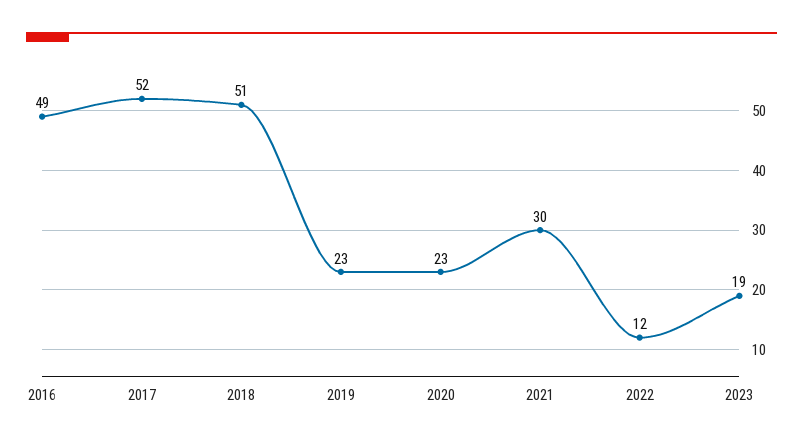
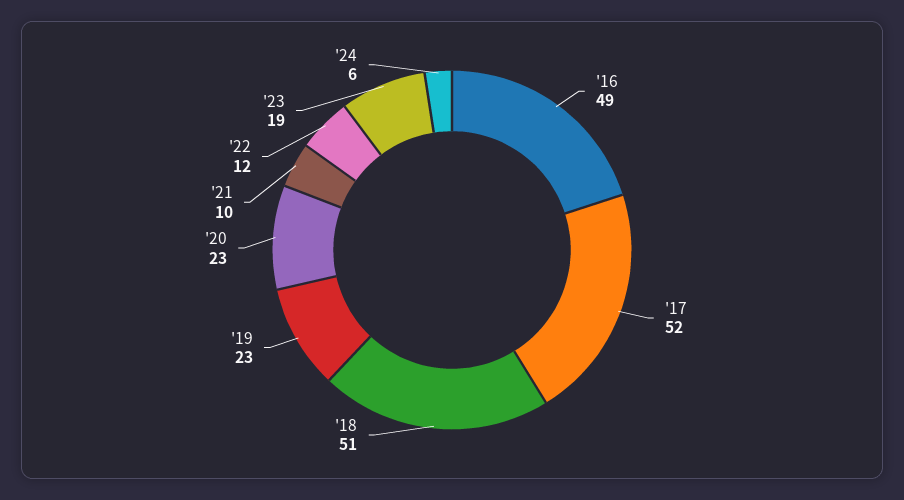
2021: 30 -> 10
'24: none -> 6

